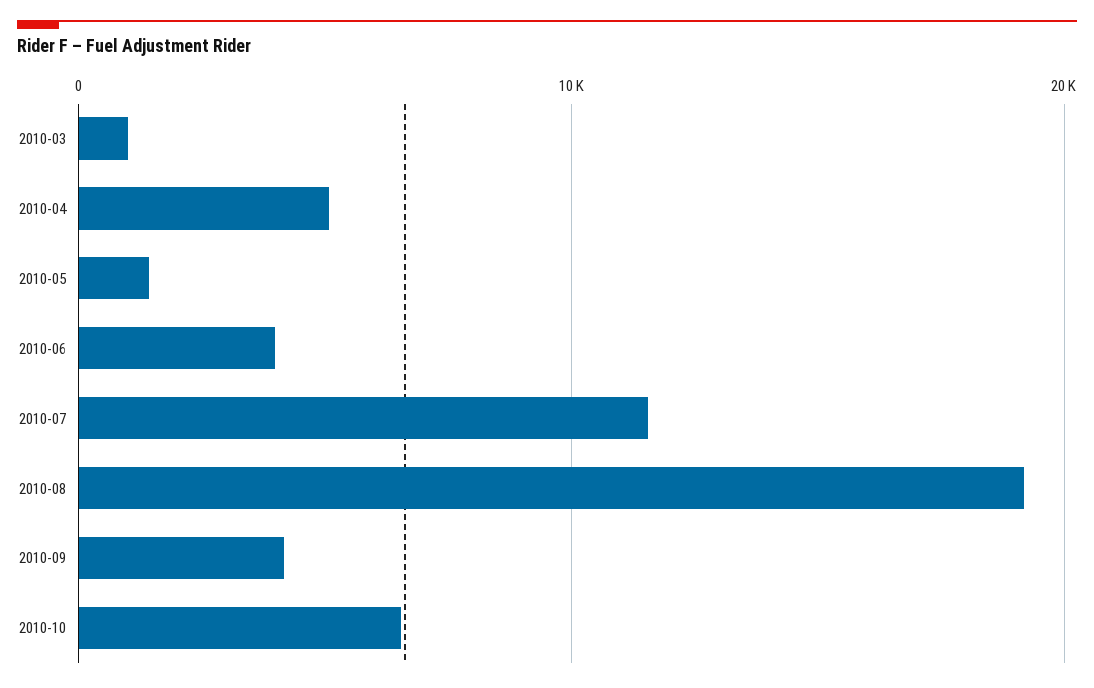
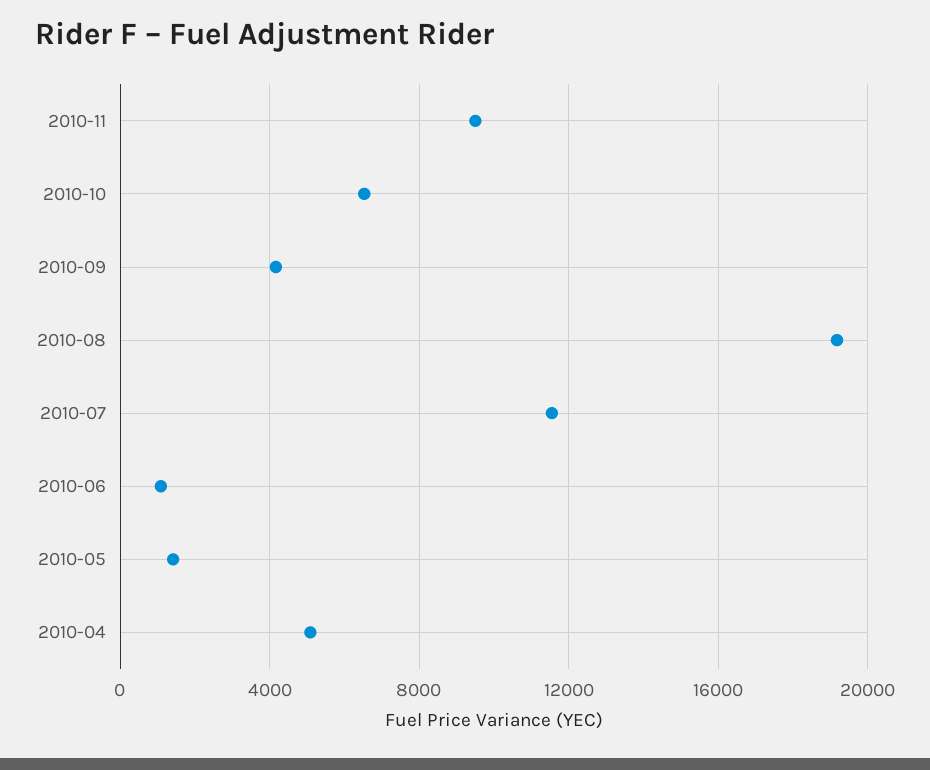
2010-03: 1000 -> none
2010-06: 4000 -> 1000
2010-11: none -> 9500

